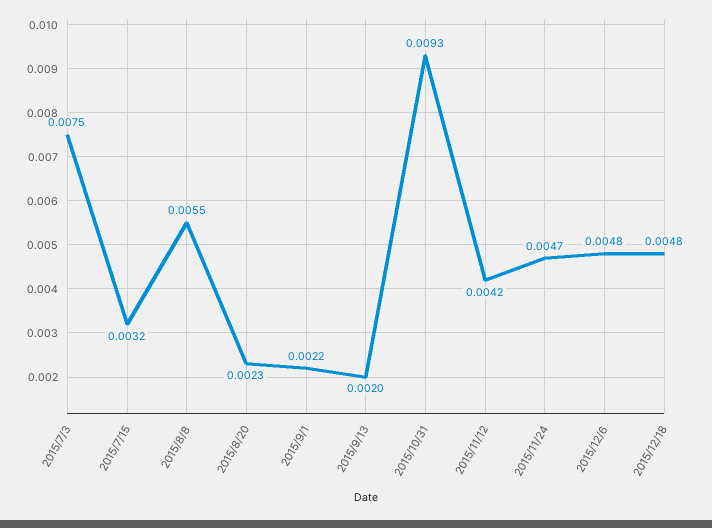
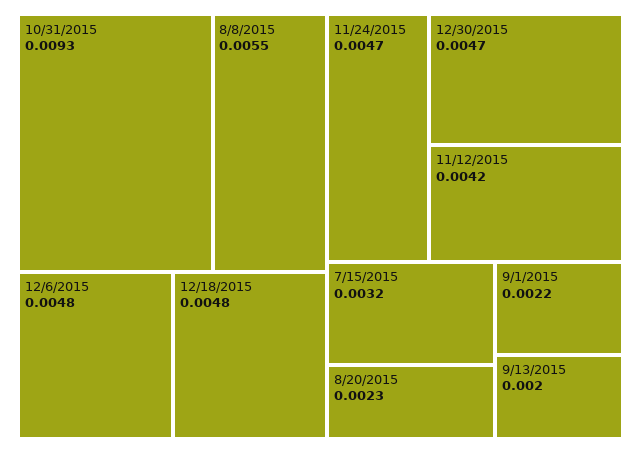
2015/7/3: 0.0075 -> none
12/30/2015: none -> 0.0047

